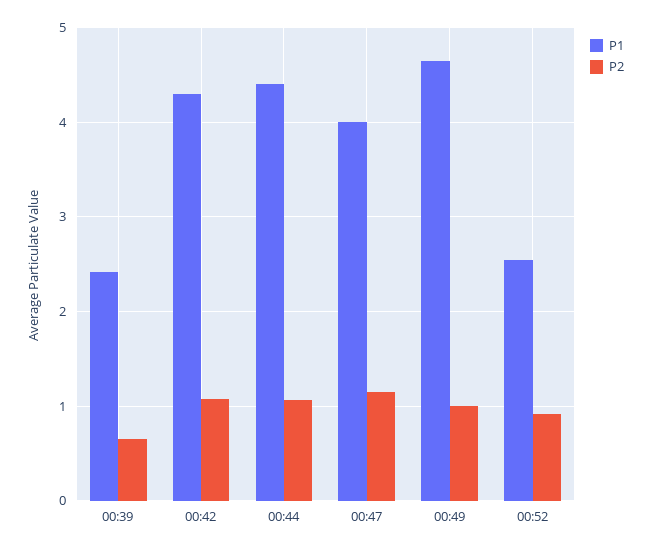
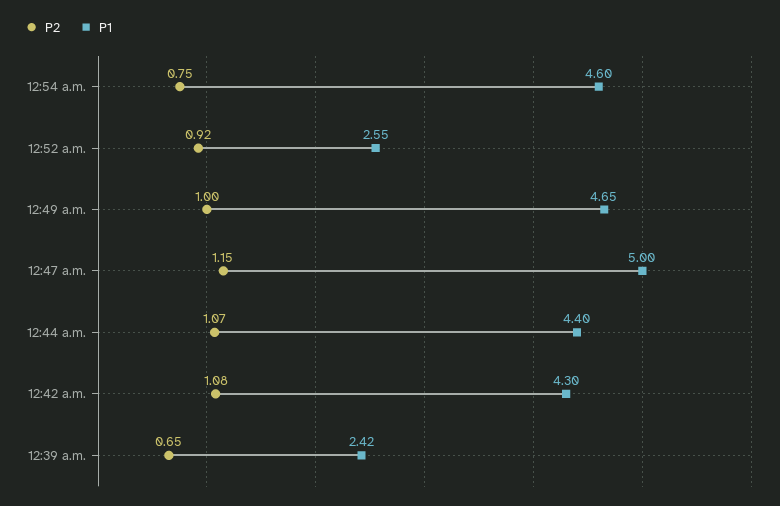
P1, 00:47: 4 -> 5
P2, 12:54 a.m.: none -> 0.75
P1, 12:54 a.m.: none -> 4.6

